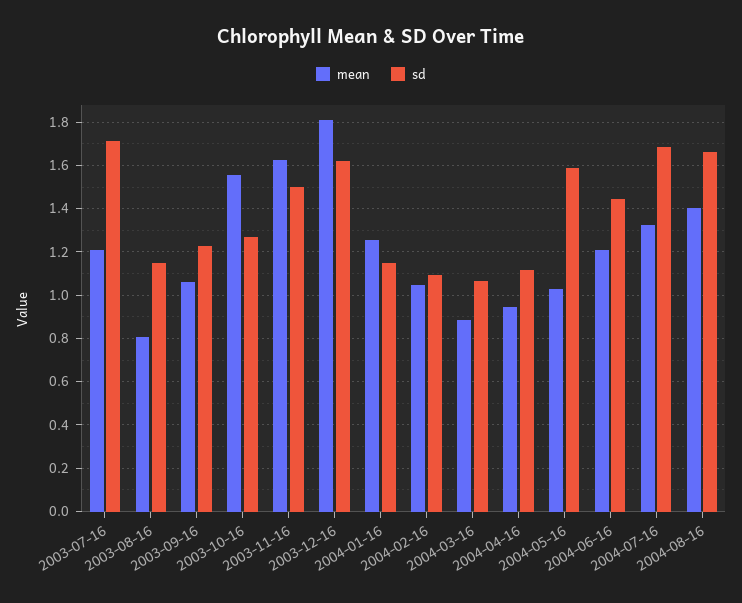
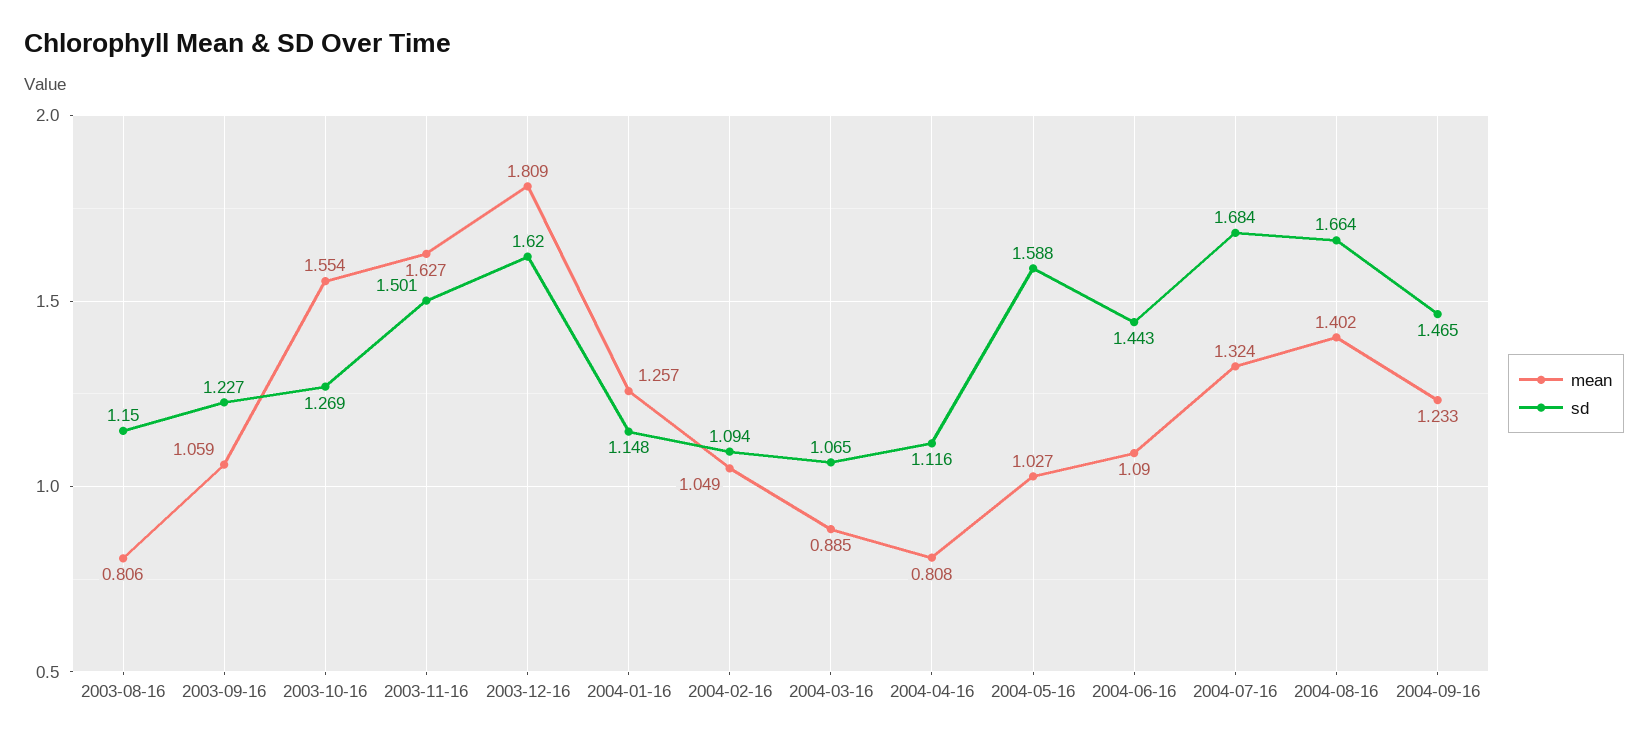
mean, 2003-07-16: 1.2 -> none
sd, 2003-07-16: 1.7 -> none
mean, 2004-04-16: 0.95 -> 0.808
mean, 2004-06-16: 1.2 -> 1.09
mean, 2004-09-16: none -> 1.233
sd, 2004-09-16: none -> 1.465

